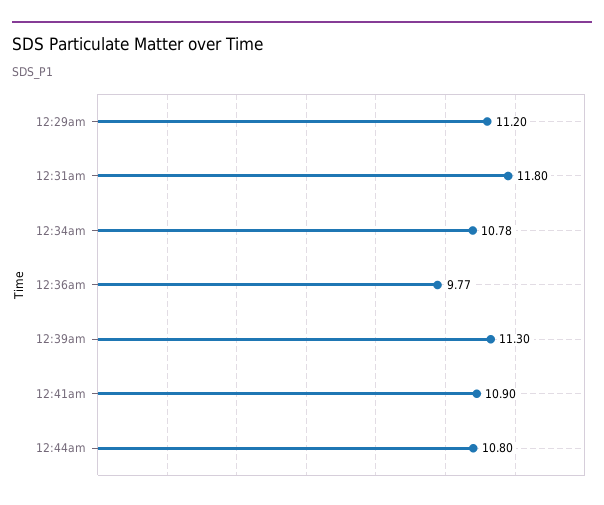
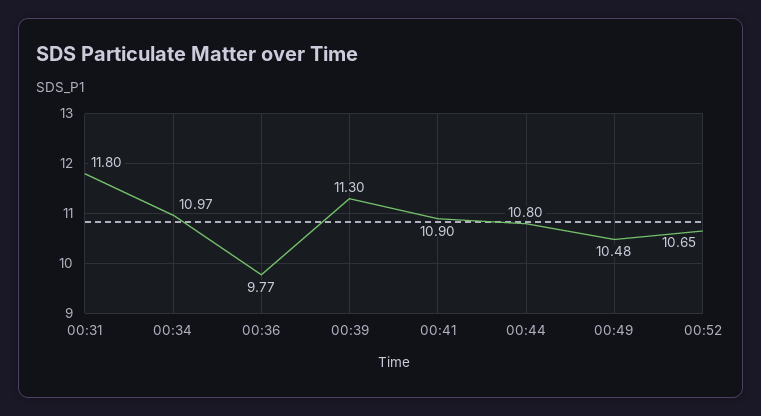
12:29am: 11.2 -> none
12:34am: 10.78 -> 10.97
00:49: none -> 10.48
00:52: none -> 10.65

